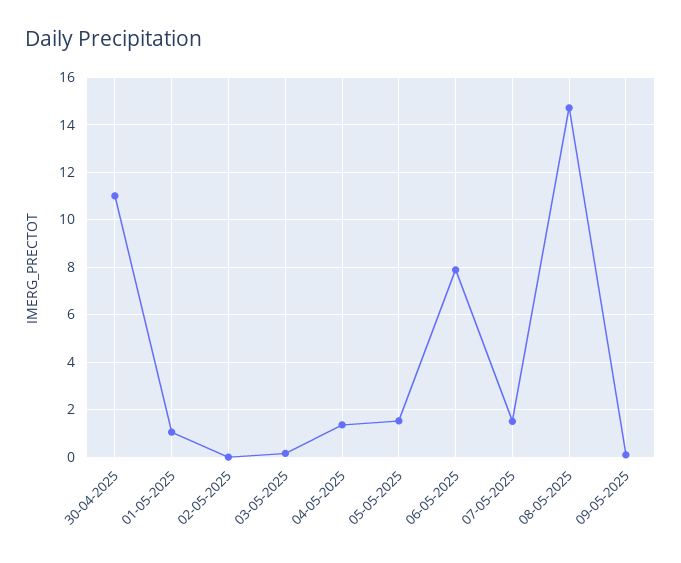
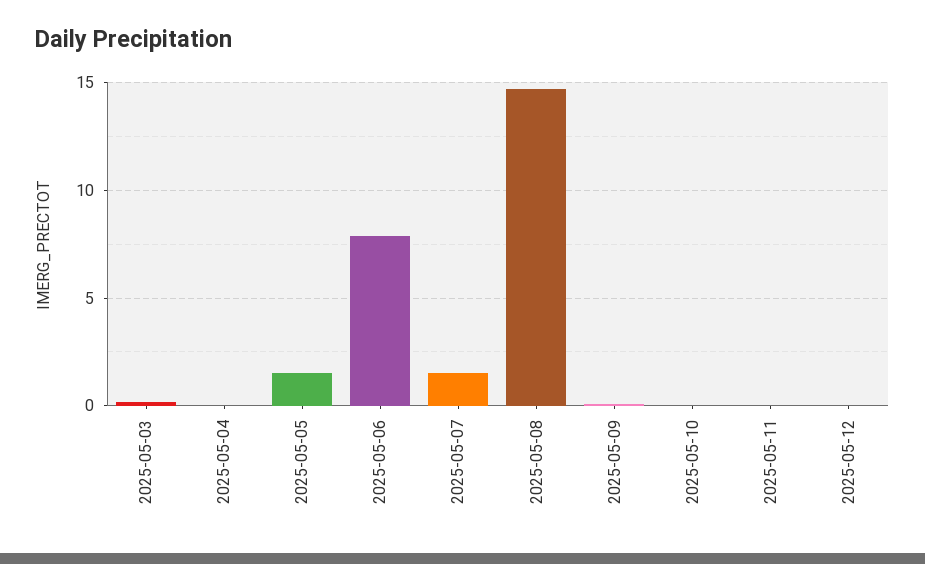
30-04-2025: 11 -> none
01-05-2025: 1 -> none
02-05-2025: 0 -> none
04-05-2025: 1.5 -> 0
2025-05-10: none -> 0
2025-05-11: none -> 0
2025-05-12: none -> 0

